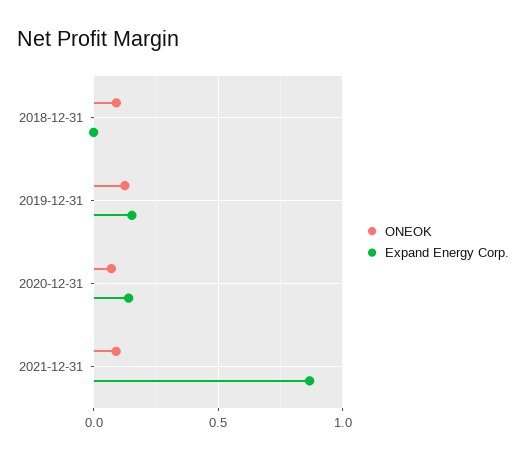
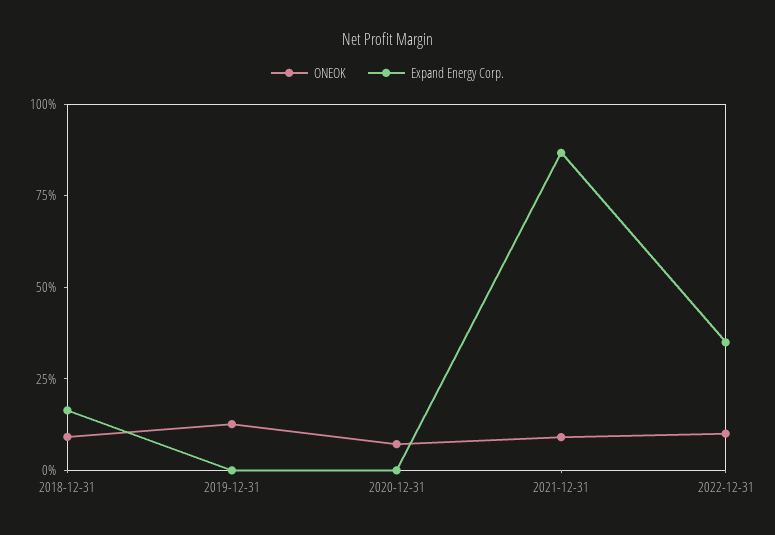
Expand Energy Corp., 2018-12-31: 0 -> 0.15
Expand Energy Corp., 2019-12-31: 0.15 -> 0
Expand Energy Corp., 2020-12-31: 0.15 -> 0
ONEOK, 2022-12-31: none -> 0.1
Expand Energy Corp., 2022-12-31: none -> 0.35

